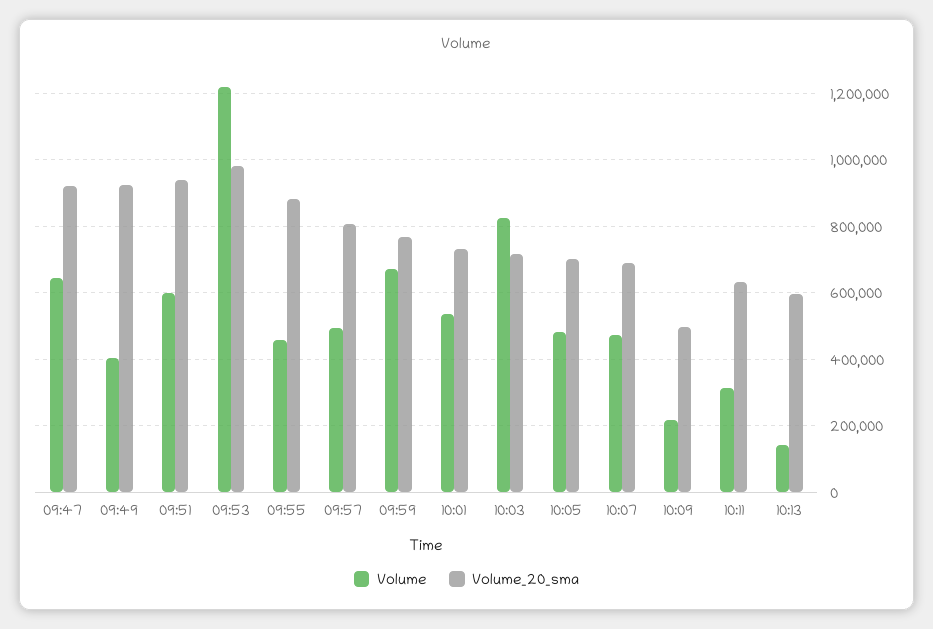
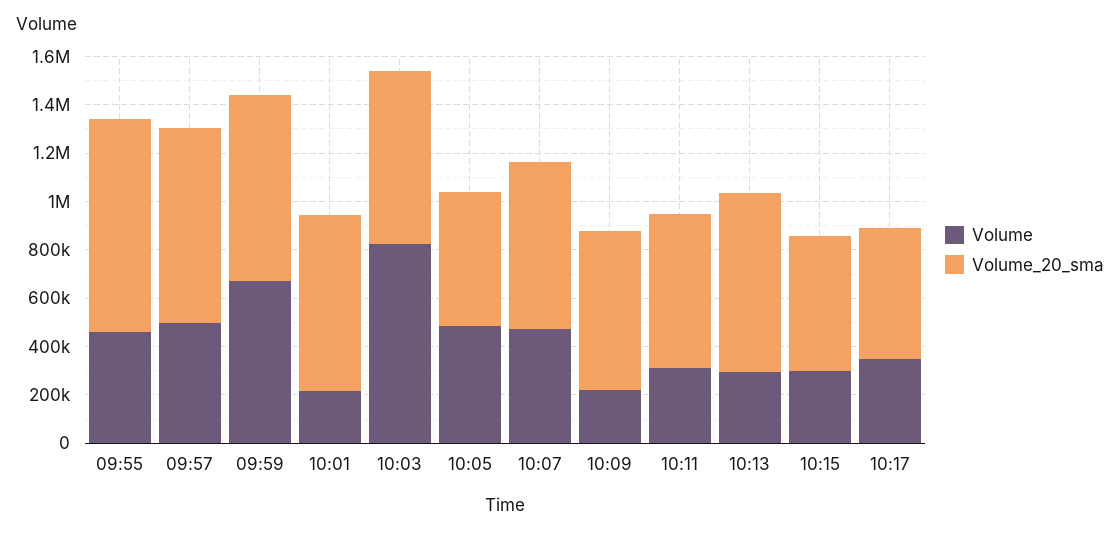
Volume, 09:47: 640000 -> none
Volume_20_sma, 09:47: 920000 -> none
Volume, 09:49: 400000 -> none
Volume_20_sma, 09:49: 920000 -> none
Volume, 09:51: 600000 -> none
Volume_20_sma, 09:51: 940000 -> none
Volume, 09:53: 1220000 -> none
Volume_20_sma, 09:53: 980000 -> none
Volume, 10:01: 540000 -> 200000
Volume_20_sma, 10:05: 700000 -> 550000
Volume_20_sma, 10:09: 500000 -> 650000
Volume, 10:13: 140000 -> 300000
Volume_20_sma, 10:13: 600000 -> 750000
Volume, 10:15: none -> 300000
Volume_20_sma, 10:15: none -> 550000
Volume, 10:17: none -> 350000
Volume_20_sma, 10:17: none -> 550000

